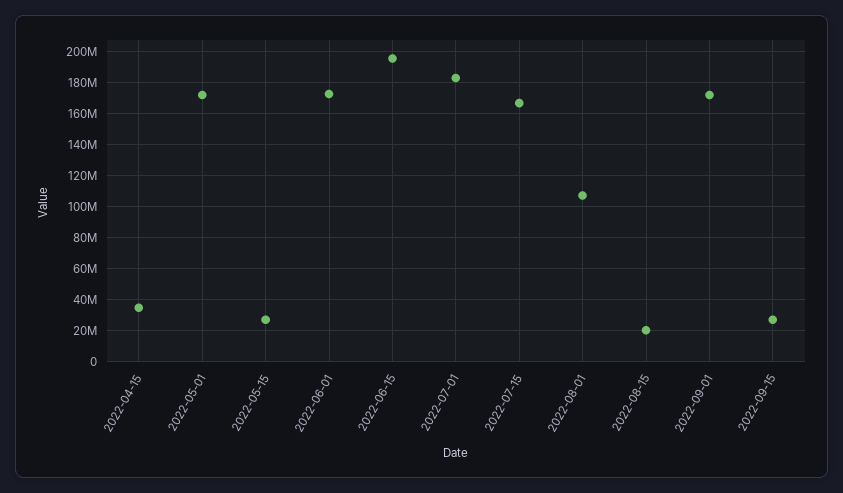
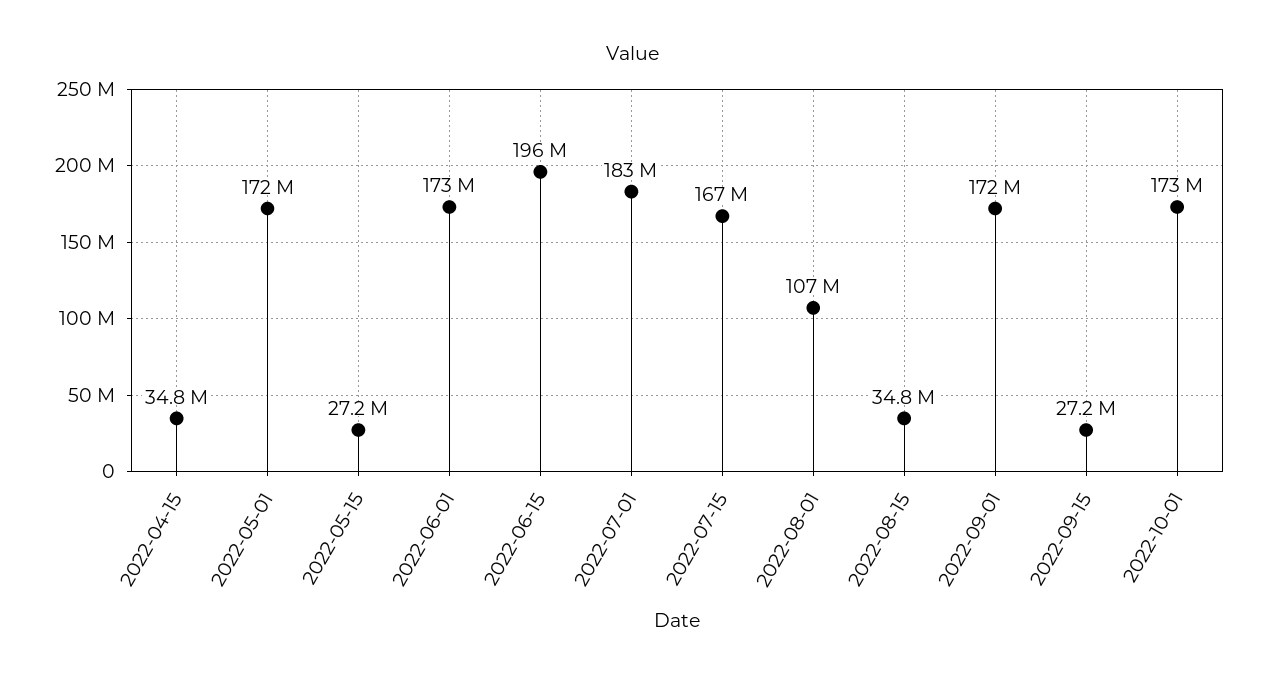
2022-08-15: 20000000 -> 34800000
2022-10-01: none -> 173000000

